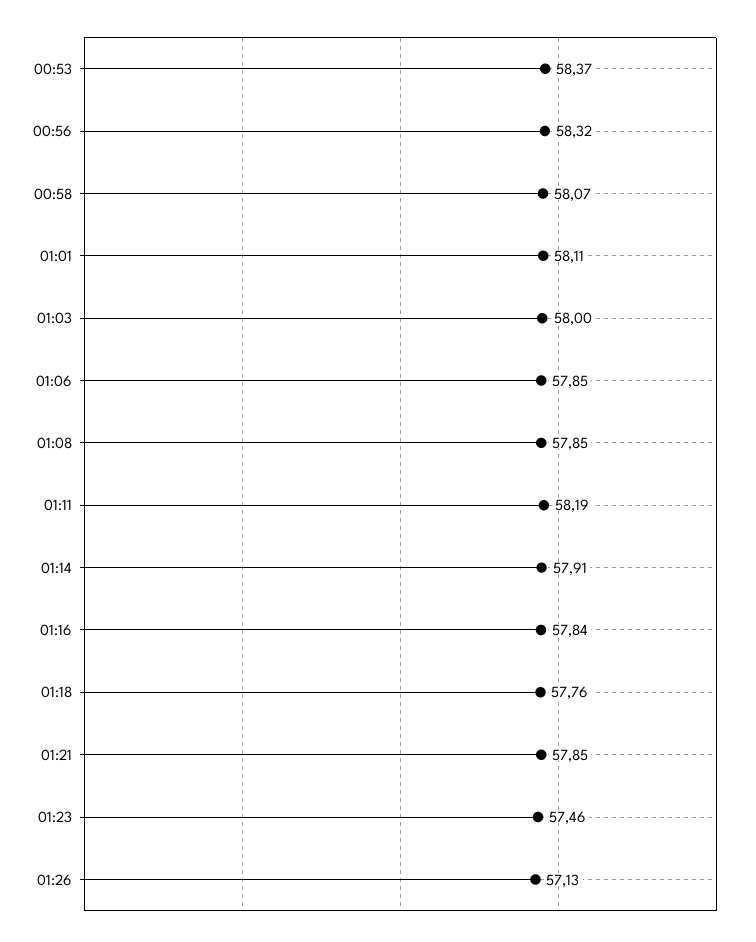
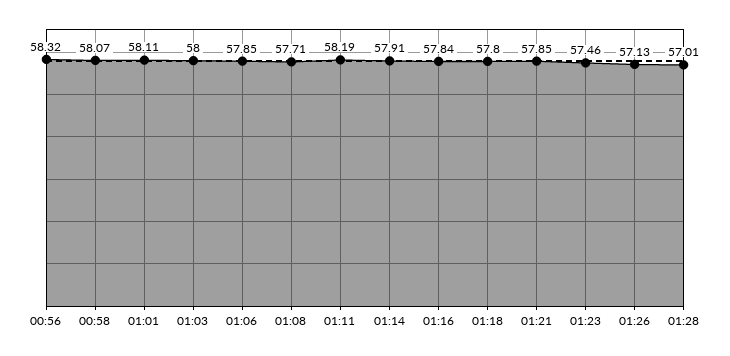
00:53: 58.37 -> none
01:08: 57.85 -> 57.71
01:18: 57.76 -> 57.8
01:28: none -> 57.01

